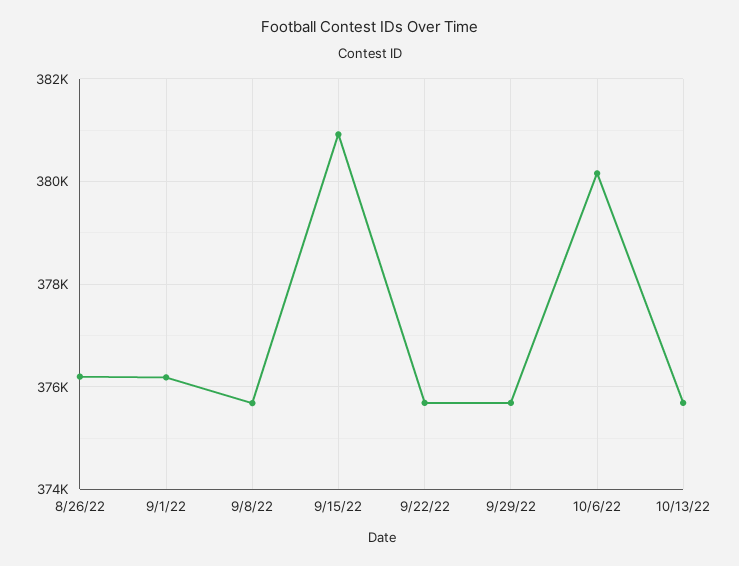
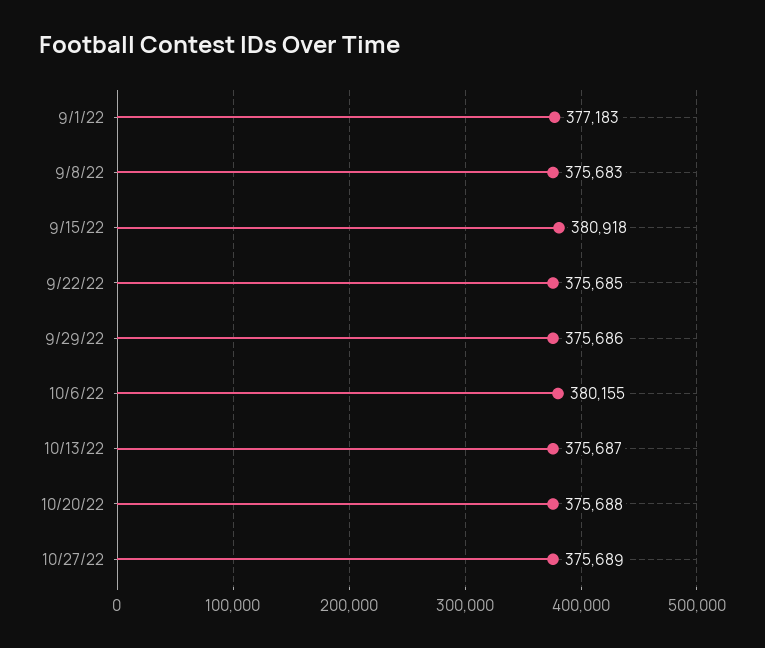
8/26/22: 376200 -> none
9/1/22: 376200 -> 377183
10/20/22: none -> 375688
10/27/22: none -> 375689

